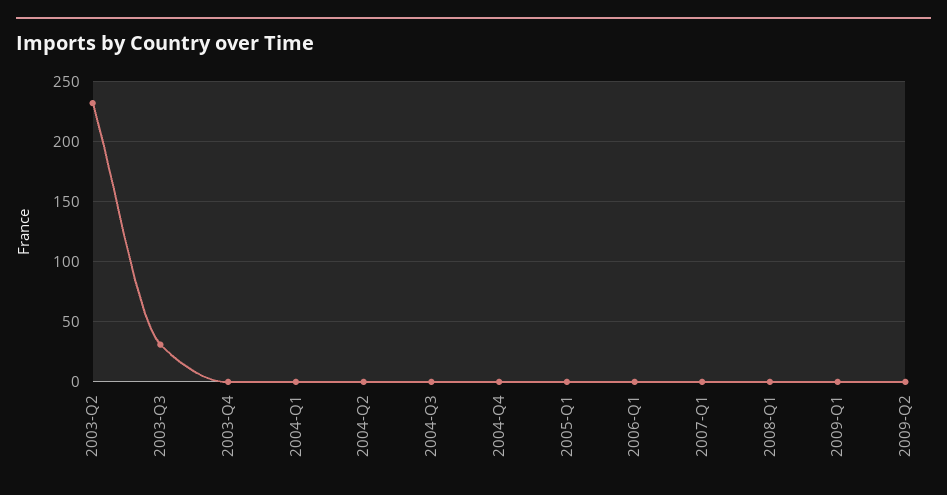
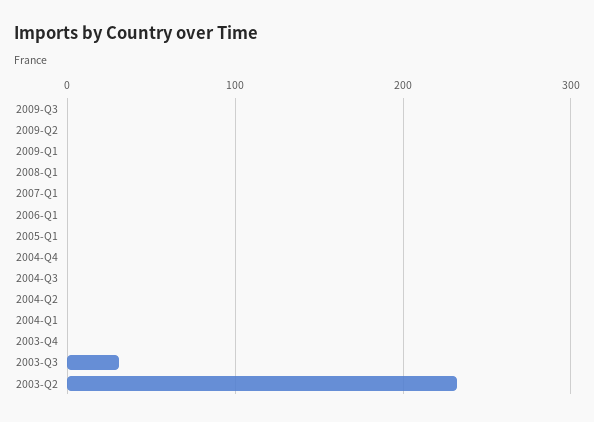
2009-Q3: none -> 0

